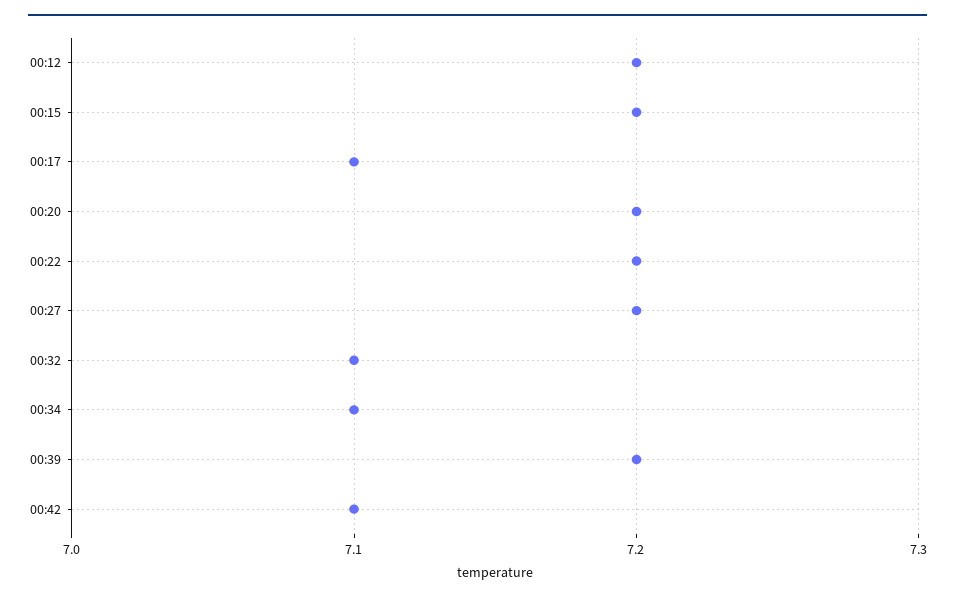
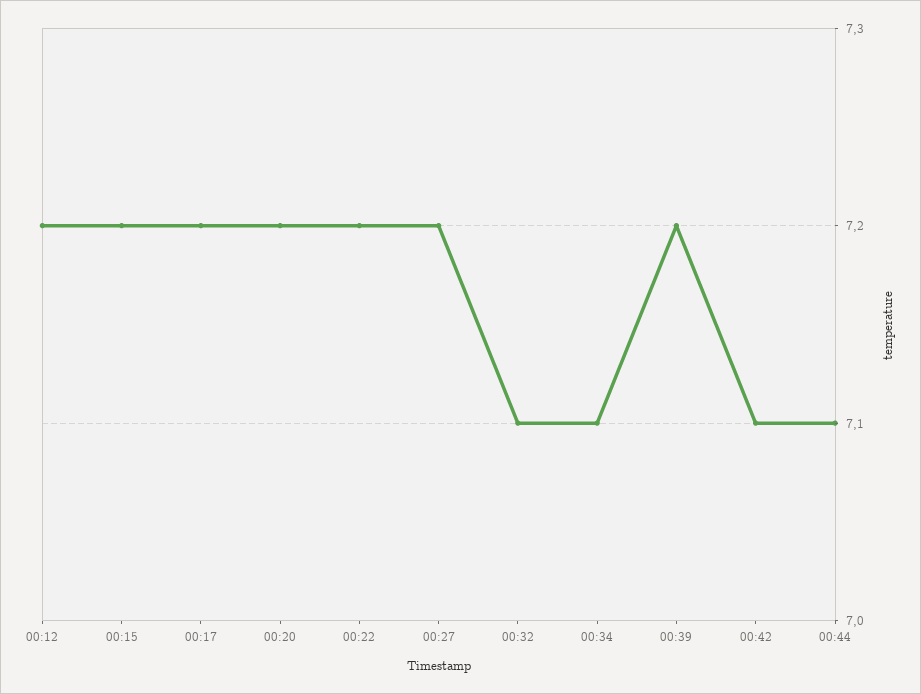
00:17: 7.1 -> 7.2
00:44: none -> 7.1

